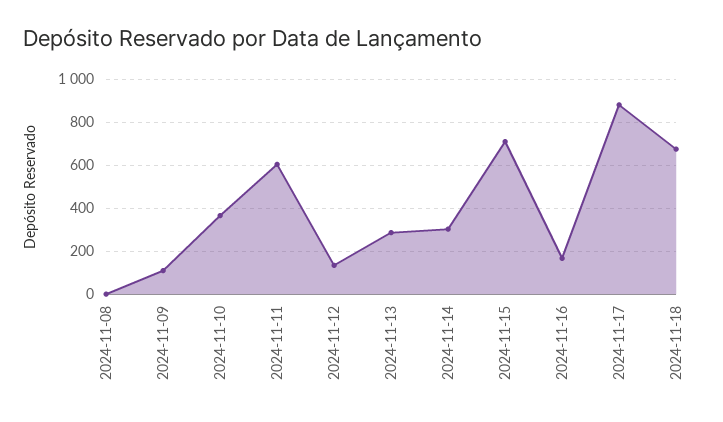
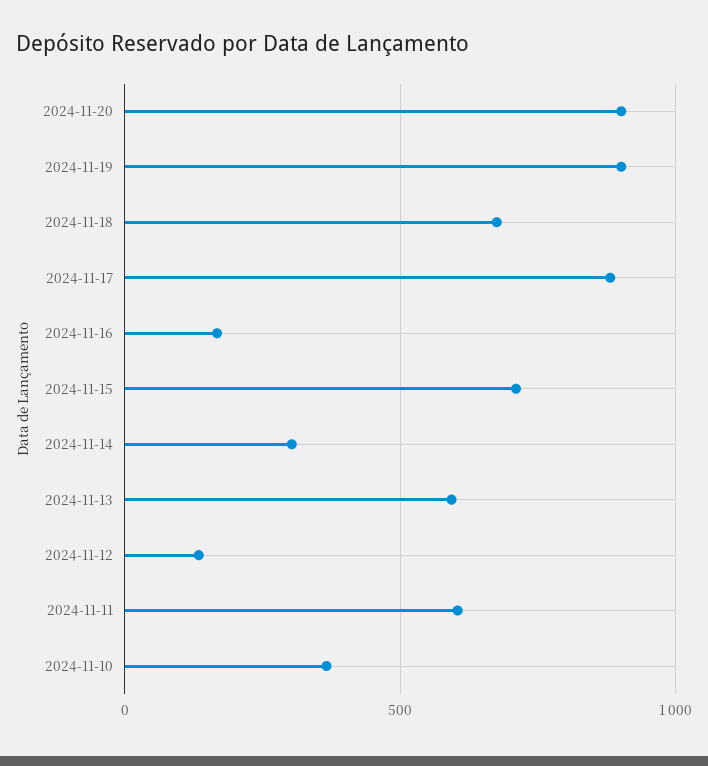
2024-11-08: 0 -> none
2024-11-09: 100 -> none
2024-11-13: 300 -> 600
2024-11-20: none -> 900
2024-11-19: none -> 900

